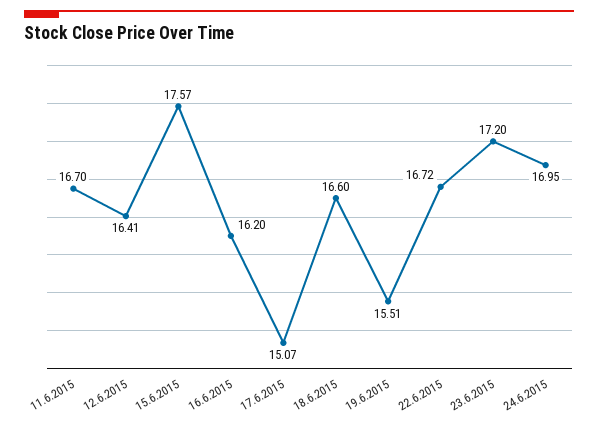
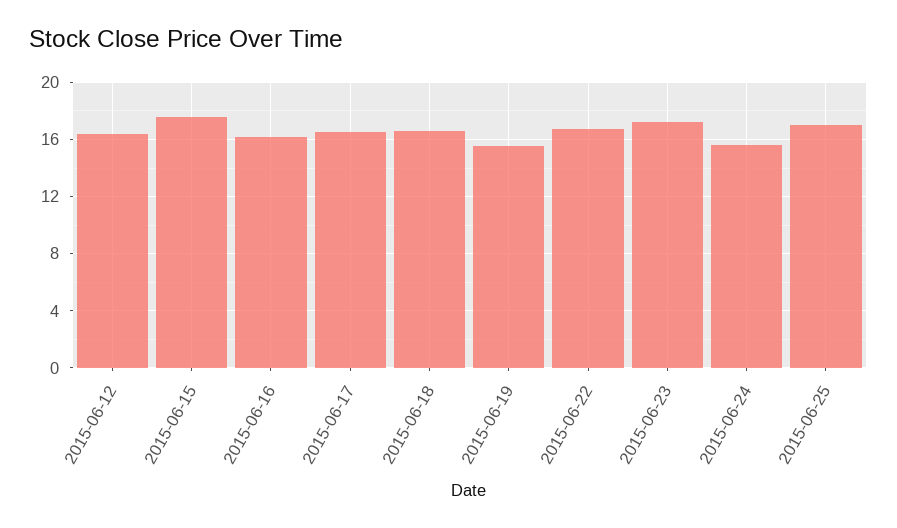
11.6.2015: 16.7 -> none
17.6.2015: 15.07 -> 16.5
24.6.2015: 16.95 -> 15.5
2015-06-25: none -> 17

